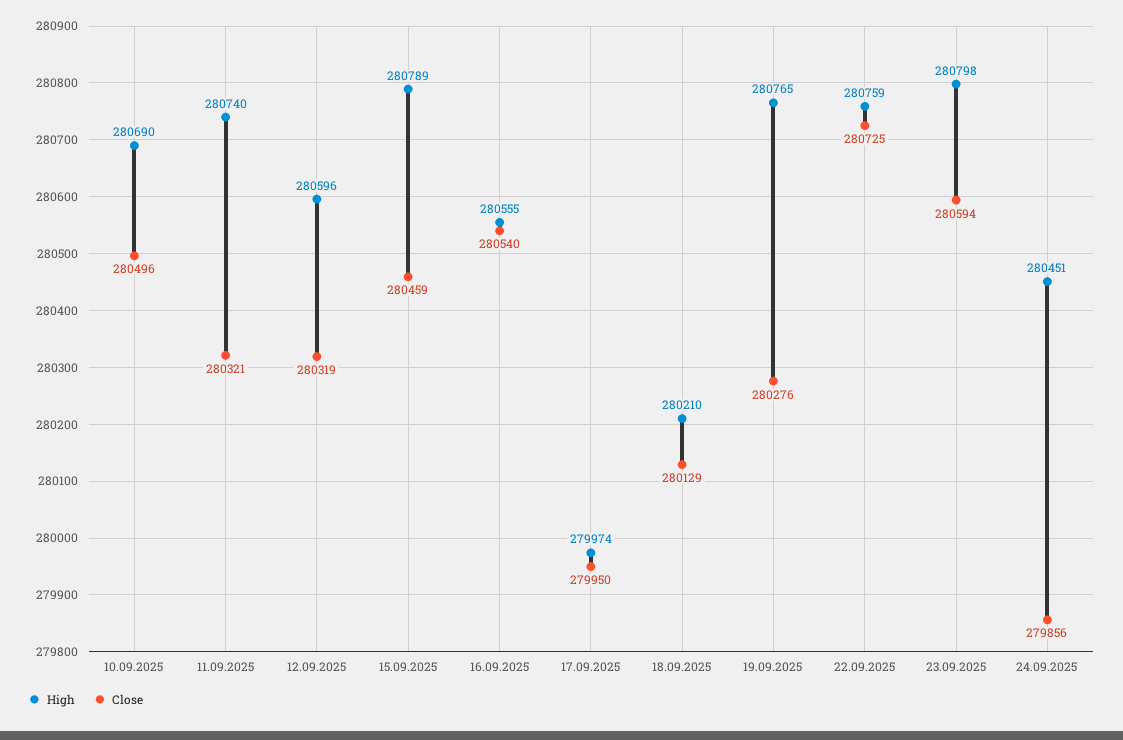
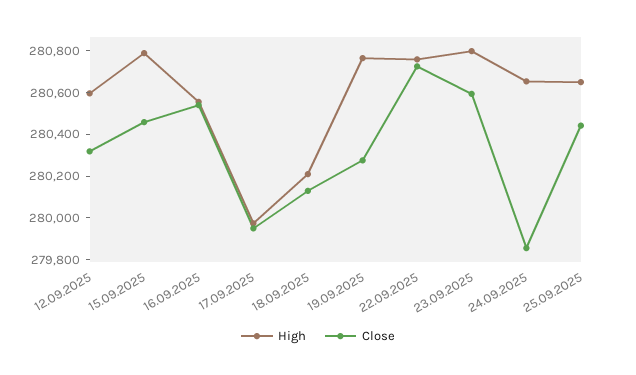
High, 10.09.2025: 280690 -> none
Close, 10.09.2025: 280496 -> none
High, 11.09.2025: 280740 -> none
Close, 11.09.2025: 280321 -> none
High, 24.09.2025: 280451 -> 280650
High, 25.09.2025: none -> 280650
Close, 25.09.2025: none -> 280450

